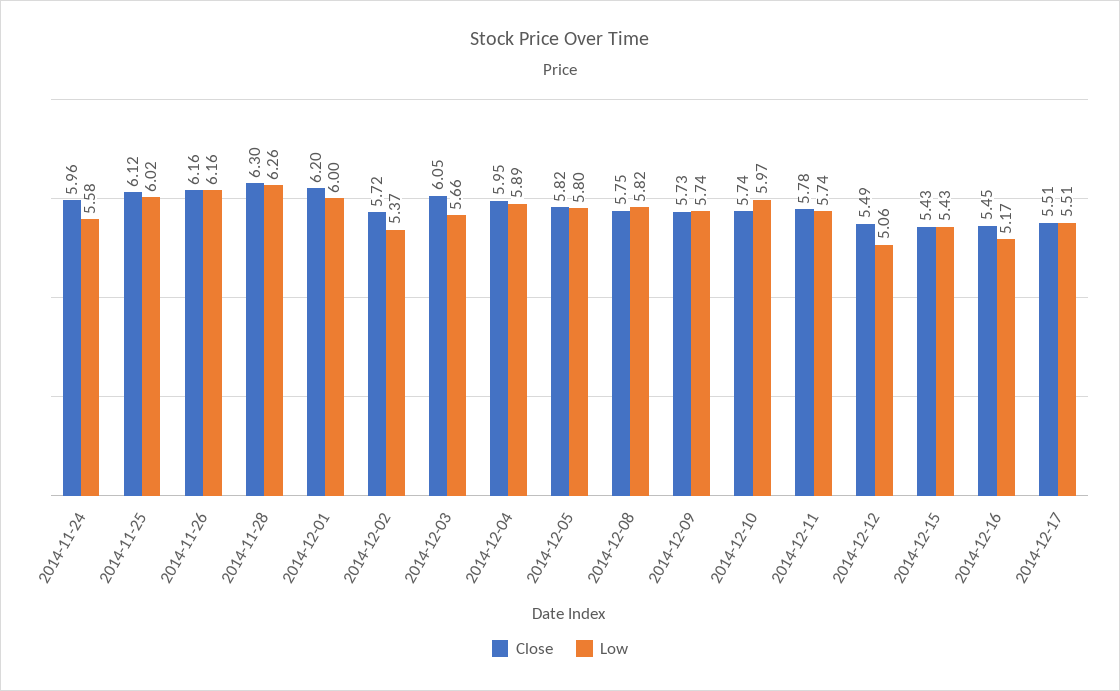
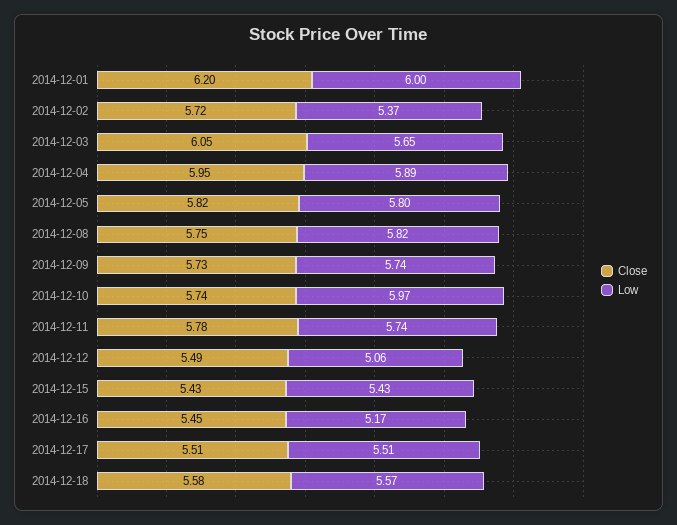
Close, 2014-11-24: 5.96 -> none
Low, 2014-11-24: 5.58 -> none
Close, 2014-11-25: 6.12 -> none
Low, 2014-11-25: 6.02 -> none
Close, 2014-11-26: 6.16 -> none
Low, 2014-11-26: 6.16 -> none
Close, 2014-11-28: 6.3 -> none
Low, 2014-11-28: 6.26 -> none
Low, 2014-12-03: 5.66 -> 5.65
Close, 2014-12-18: none -> 5.58
Low, 2014-12-18: none -> 5.57

